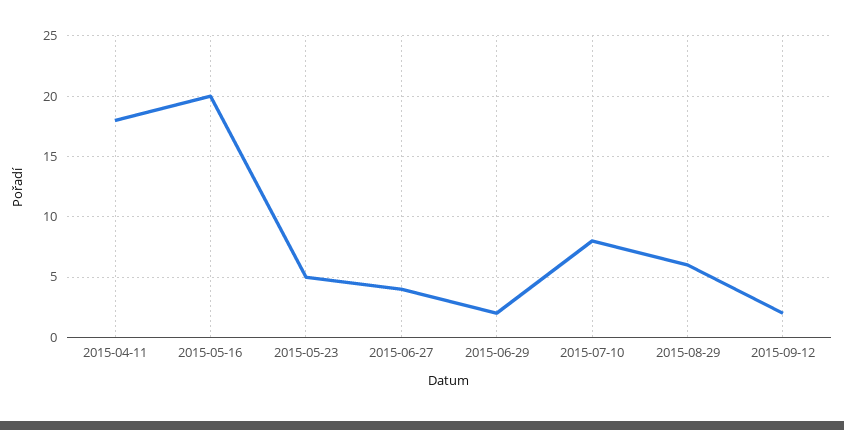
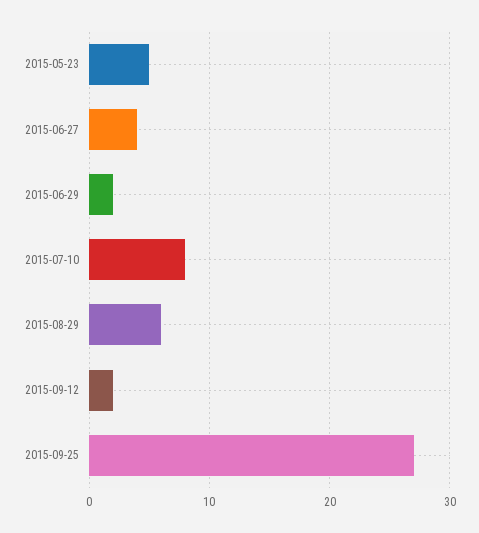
2015-04-11: 18 -> none
2015-05-16: 20 -> none
2015-09-25: none -> 27

